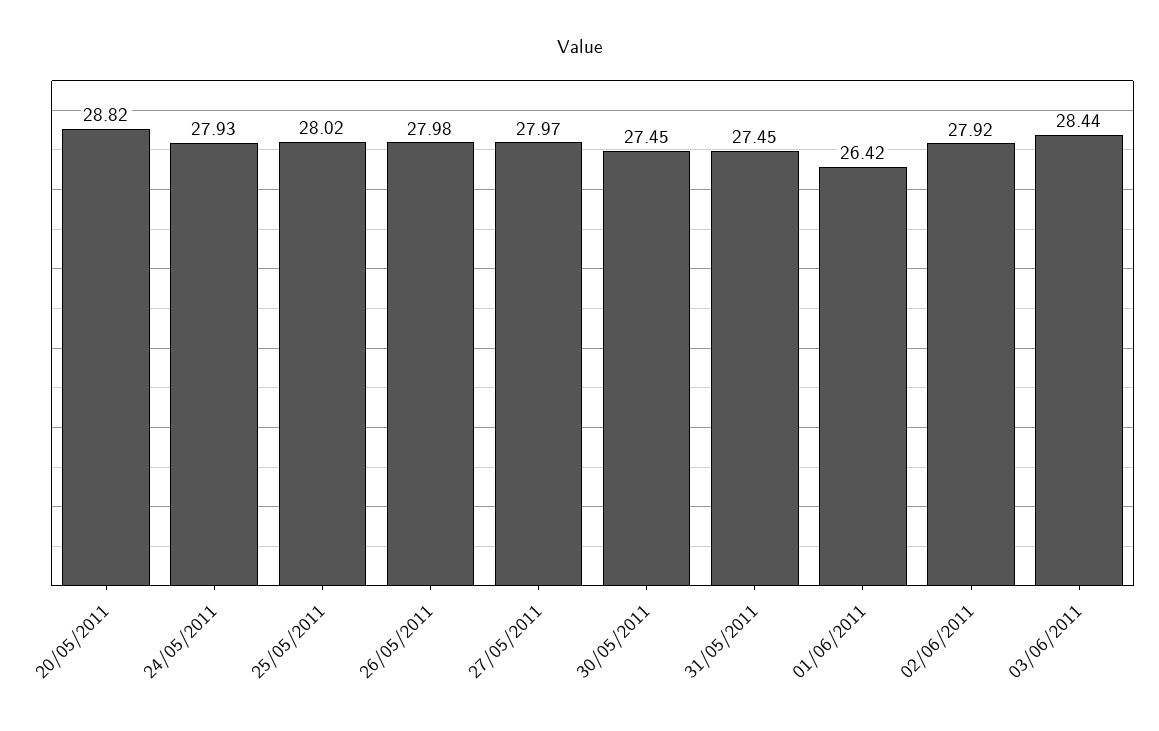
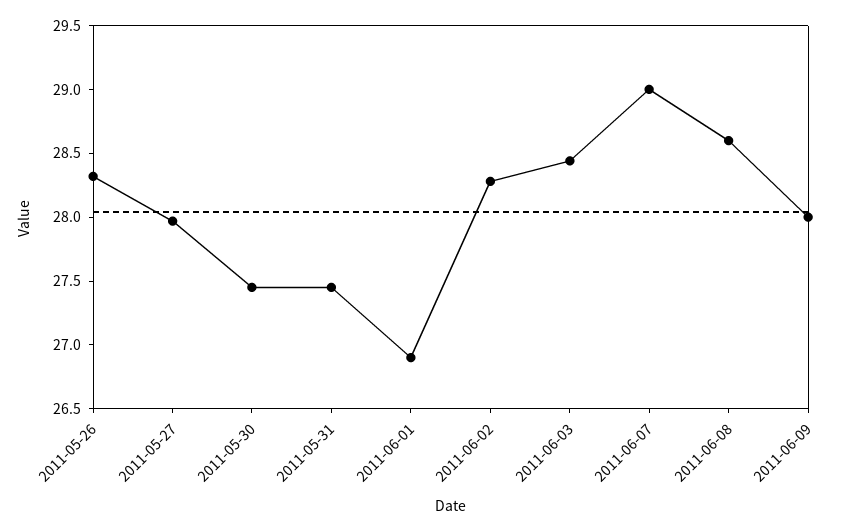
20/05/2011: 28.82 -> none
24/05/2011: 27.93 -> none
25/05/2011: 28.02 -> none
26/05/2011: 27.98 -> 28.3
01/06/2011: 26.42 -> 26.9
02/06/2011: 27.92 -> 28.3
2011-06-07: none -> 29
2011-06-08: none -> 28.6
2011-06-09: none -> 28

